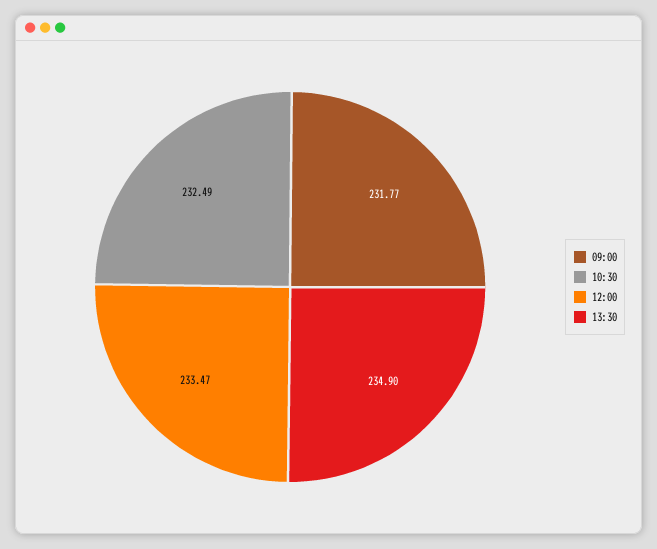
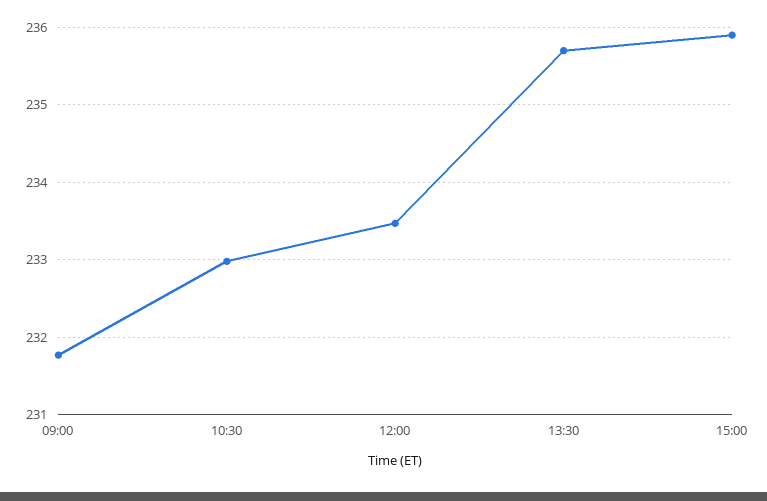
10:30: 232.49 -> 233
13:30: 234.9 -> 235.7
15:00: none -> 235.9

